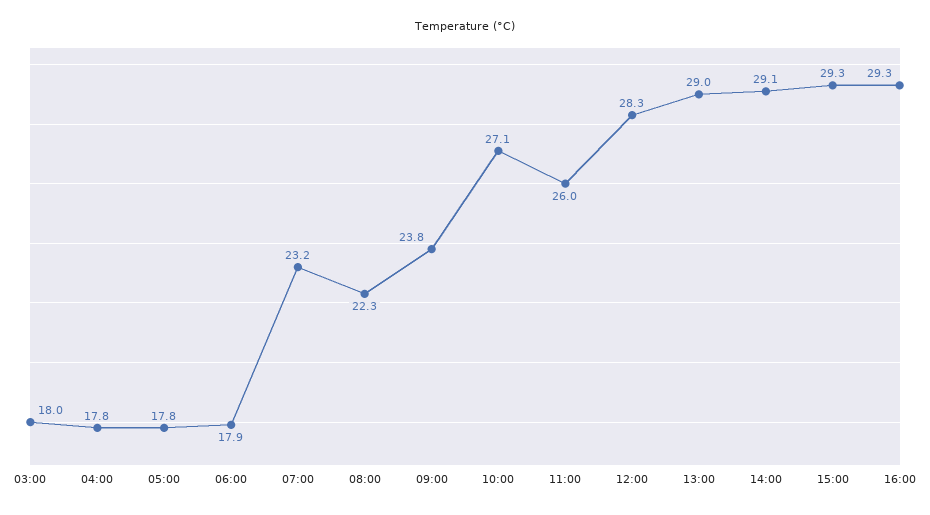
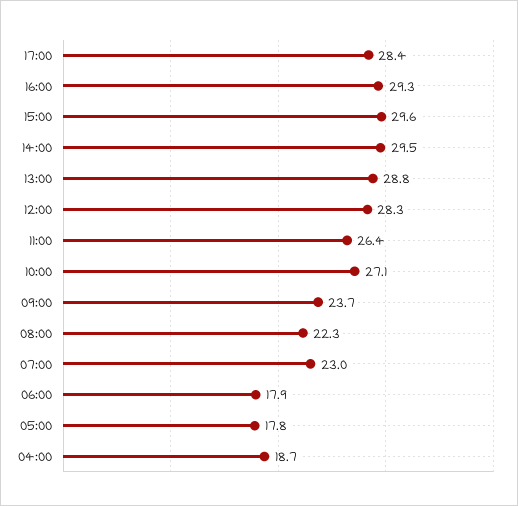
03:00: 18 -> none
04:00: 17.8 -> 18.7
07:00: 23.2 -> 23
09:00: 23.8 -> 23.7
11:00: 26 -> 26.4
13:00: 29 -> 28.8
14:00: 29.1 -> 29.5
15:00: 29.3 -> 29.6
17:00: none -> 28.4

